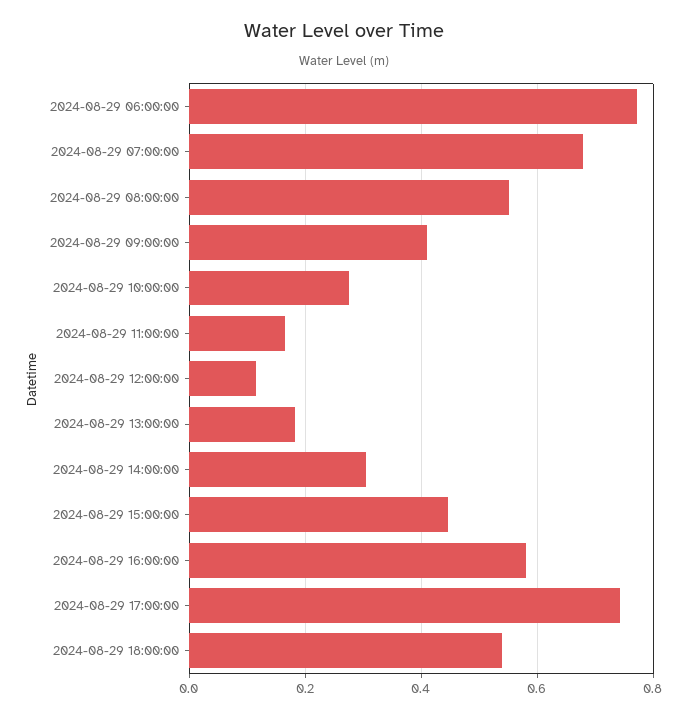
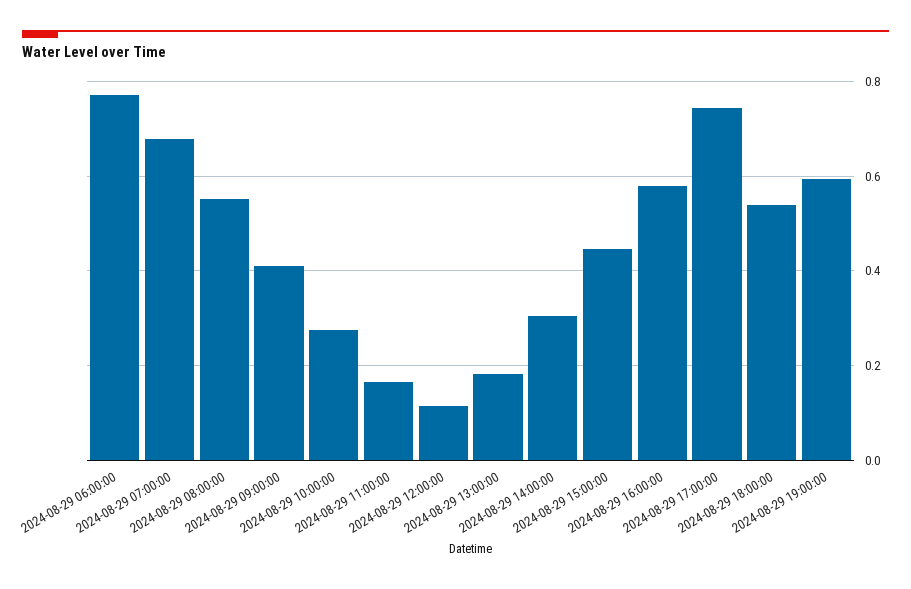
2024-08-29 19:00:00: none -> 0.6

